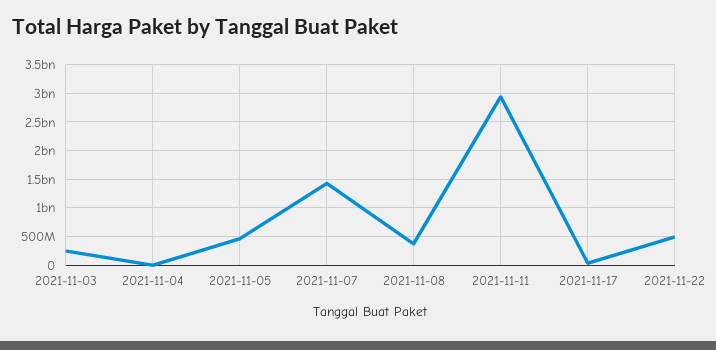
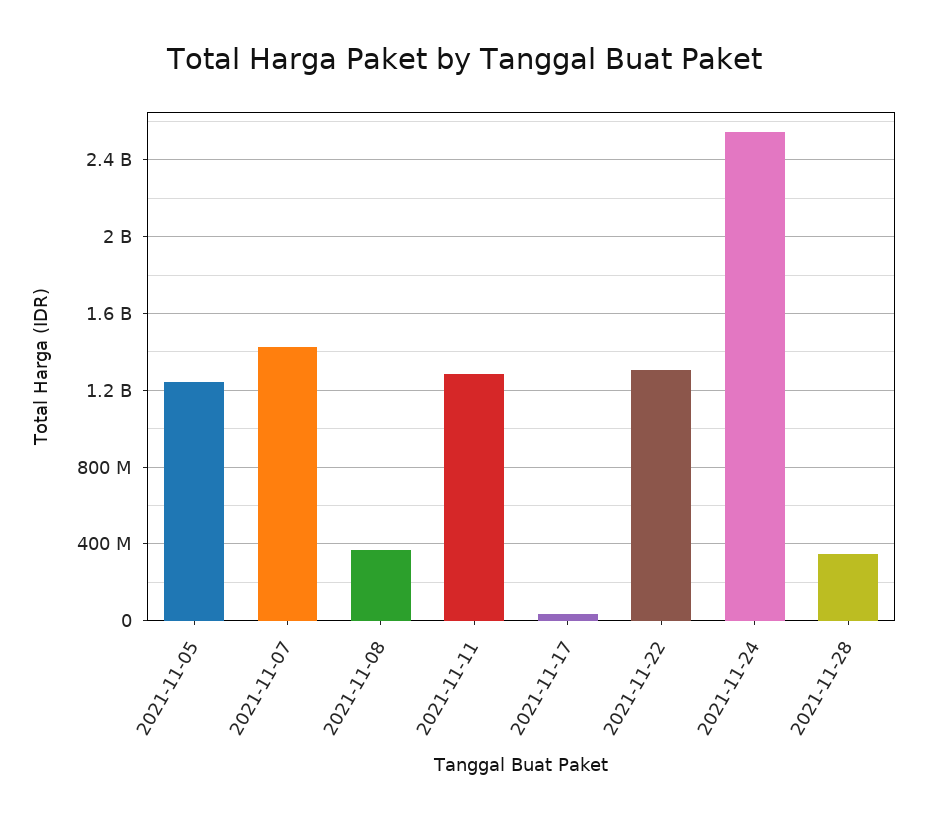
2021-11-03: 250000000 -> none
2021-11-04: 0 -> none
2021-11-05: 500000000 -> 1250000000
2021-11-11: 3000000000 -> 1300000000
2021-11-22: 500000000 -> 1300000000
2021-11-24: none -> 2550000000
2021-11-28: none -> 350000000

